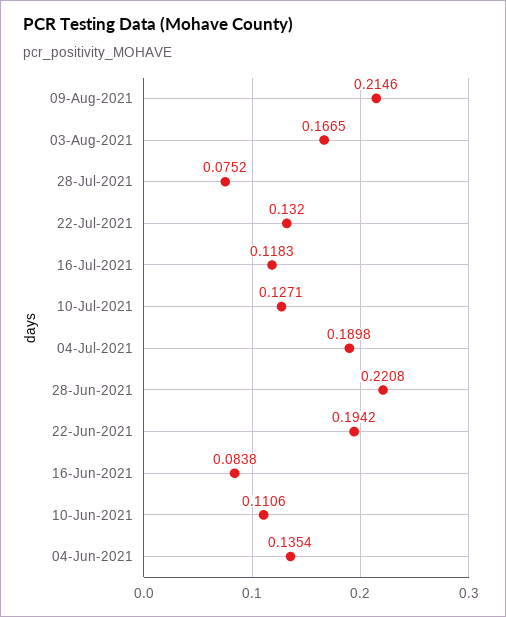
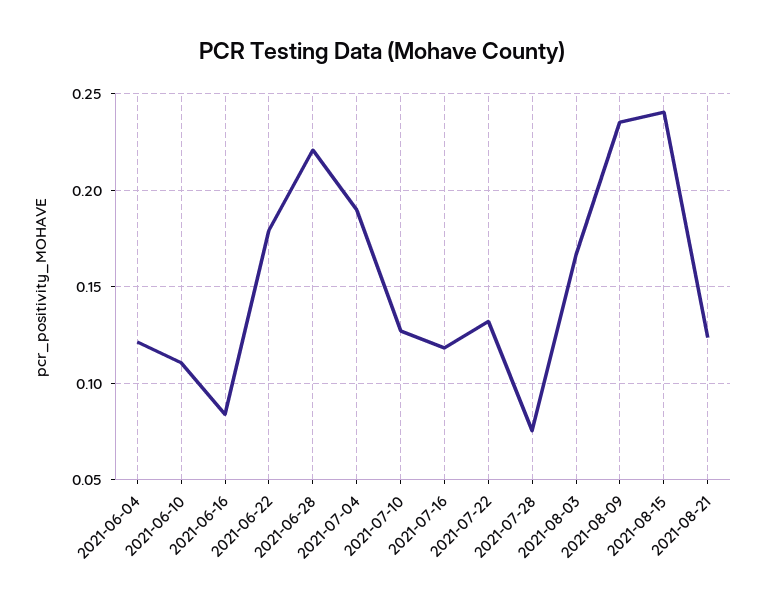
09-Aug-2021: 0.2146 -> 0.235
22-Jun-2021: 0.1942 -> 0.18
04-Jun-2021: 0.1354 -> 0.12
2021-08-15: none -> 0.24
2021-08-21: none -> 0.125

